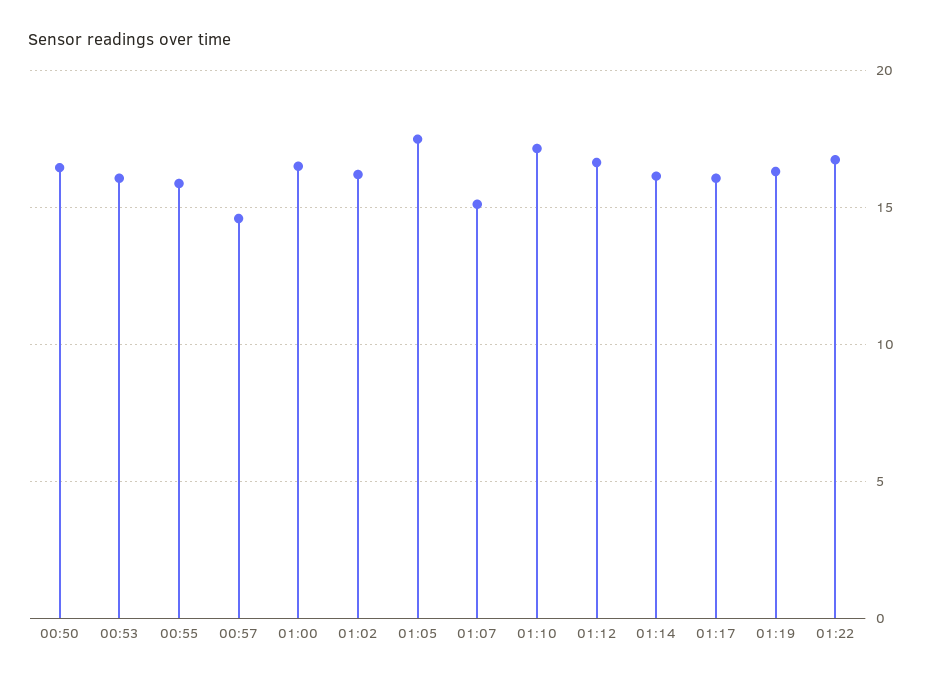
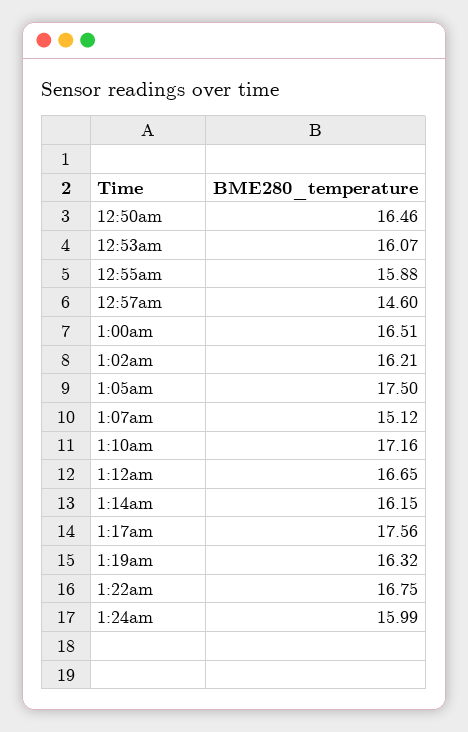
01:17: 16 -> 17.56
1:24am: none -> 15.99

